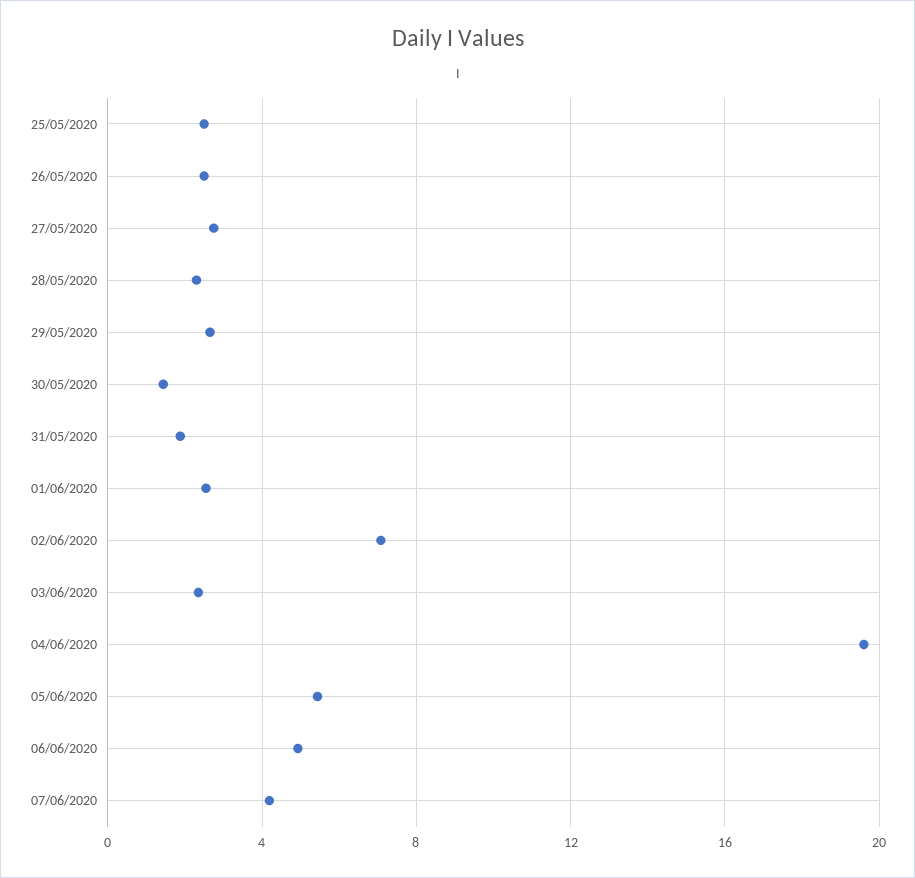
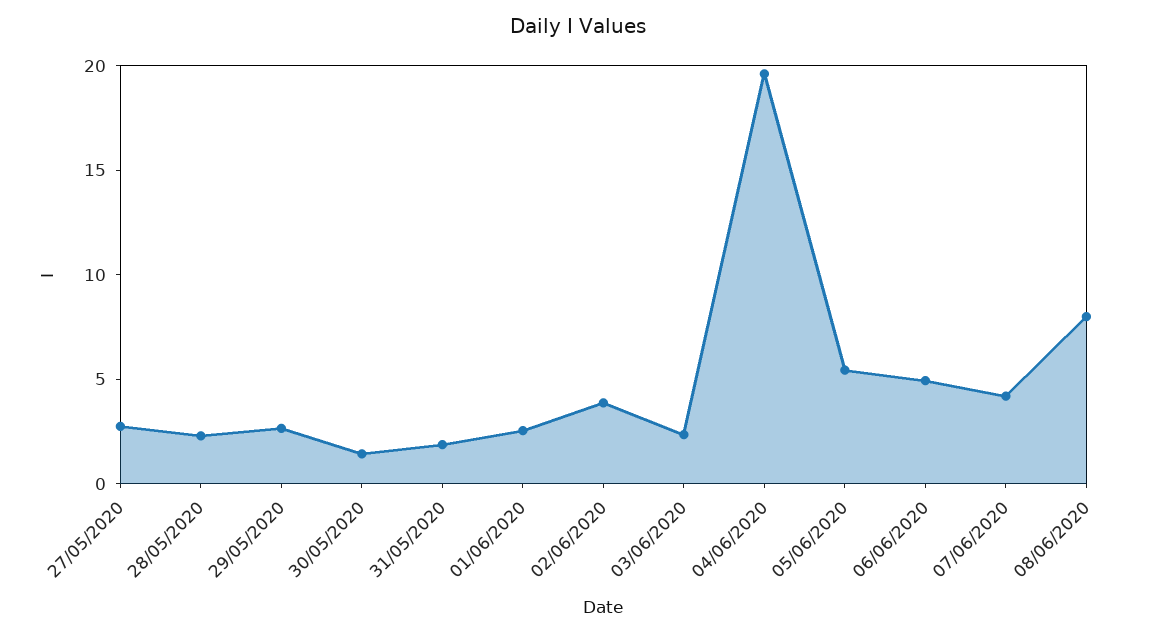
25/05/2020: 2.5 -> none
26/05/2020: 2.5 -> none
02/06/2020: 7 -> 4
08/06/2020: none -> 8

